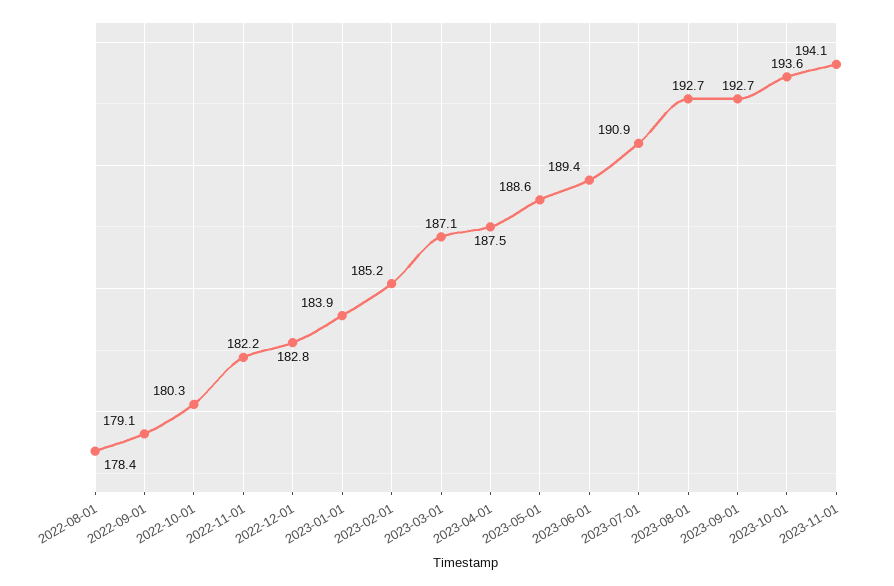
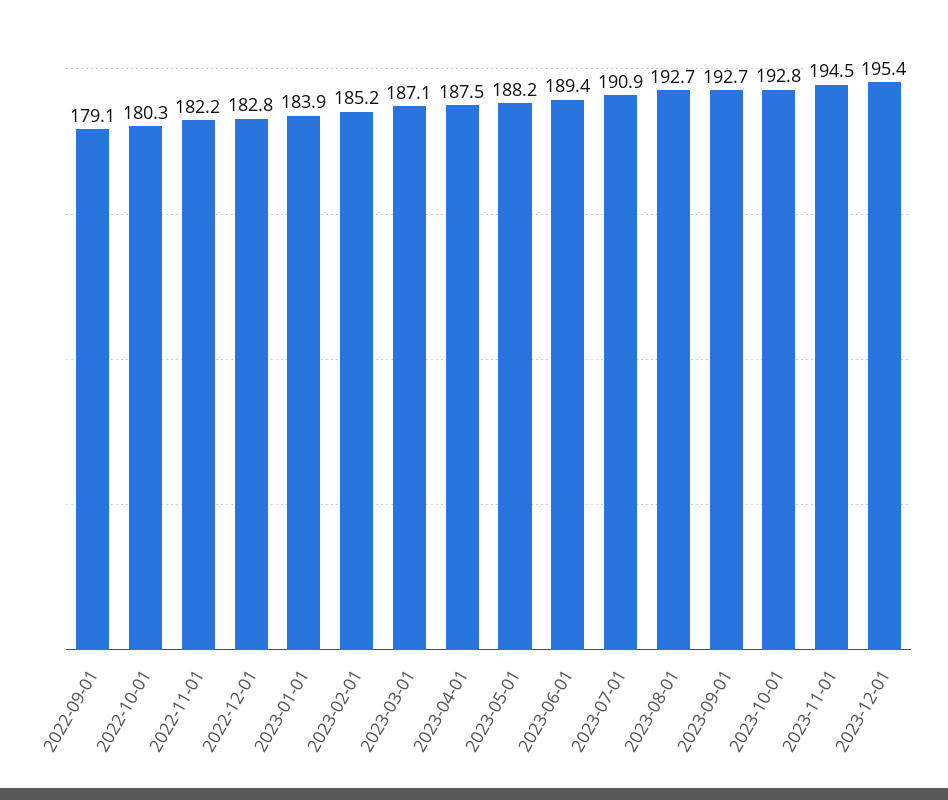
2022-08-01: 178.4 -> none
2023-05-01: 188.6 -> 188.2
2023-10-01: 193.6 -> 192.8
2023-11-01: 194.1 -> 194.5
2023-12-01: none -> 195.4

